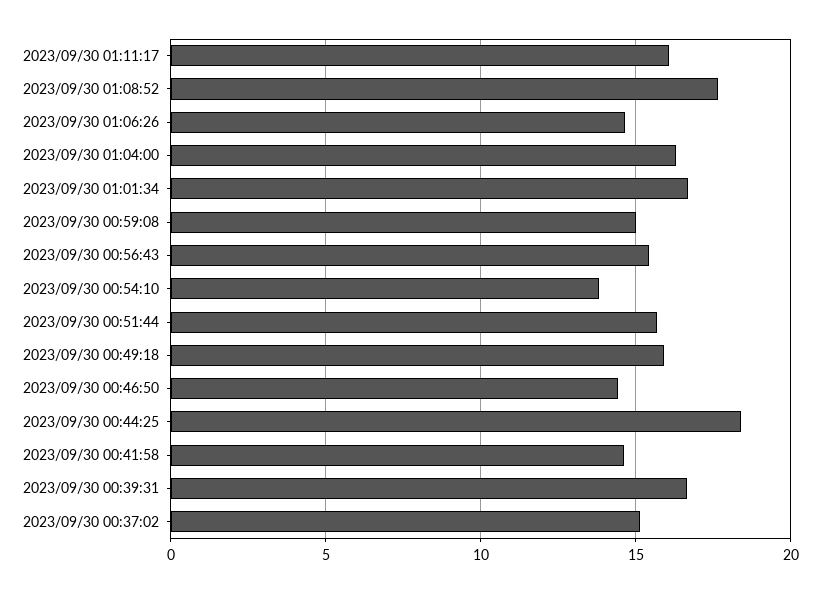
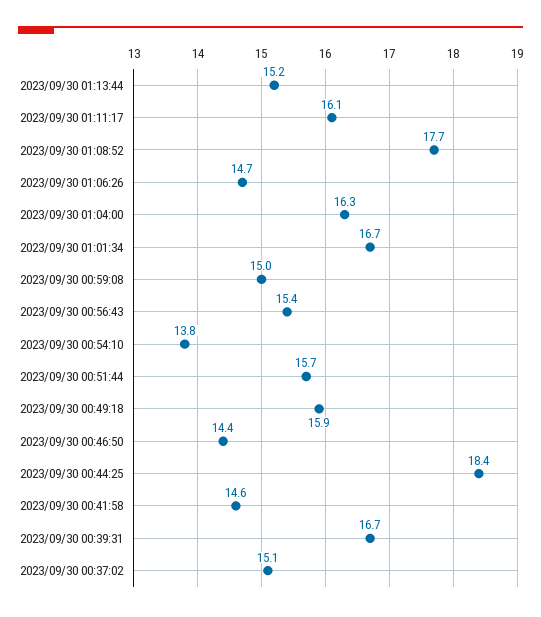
2023/09/30 01:13:44: none -> 15.2

